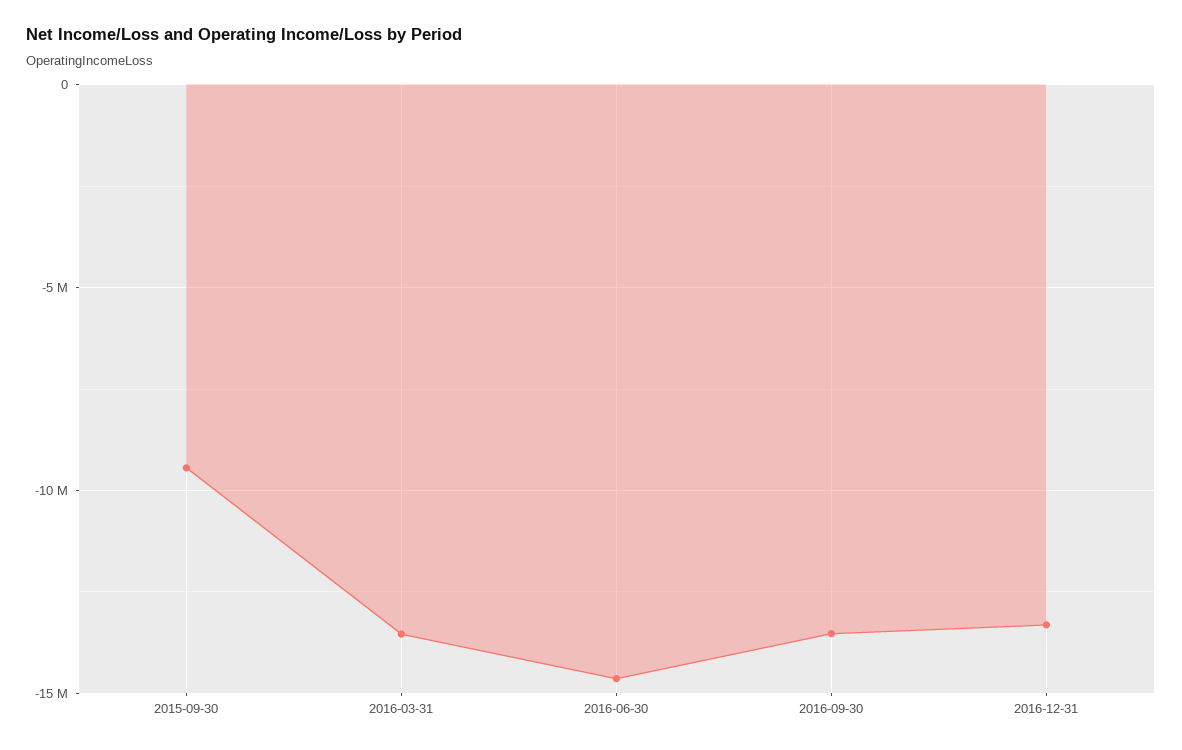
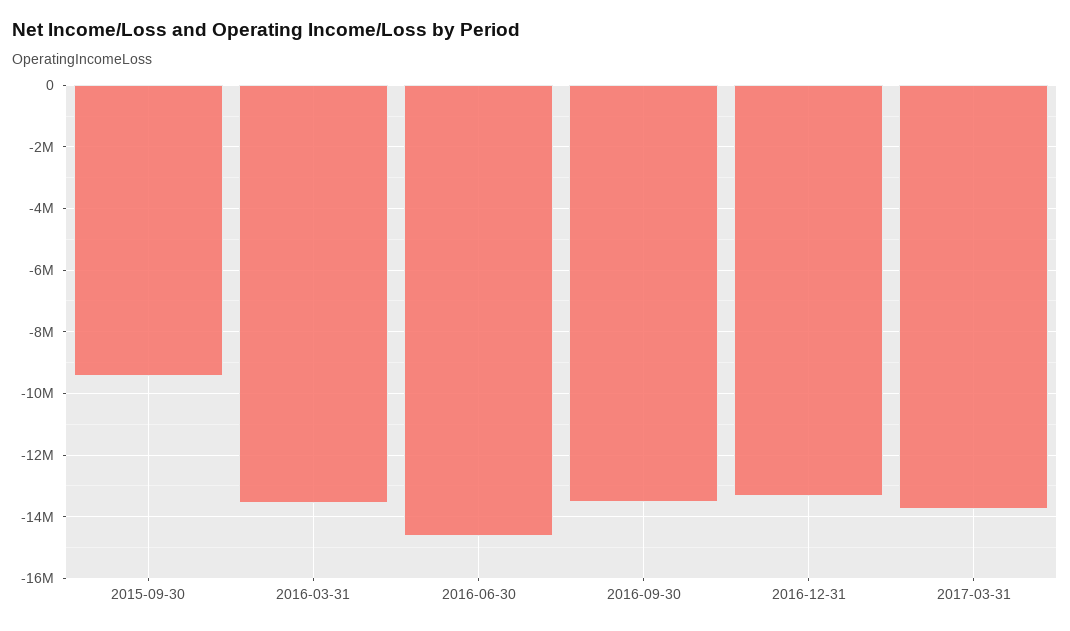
2017-03-31: none -> -13800000

